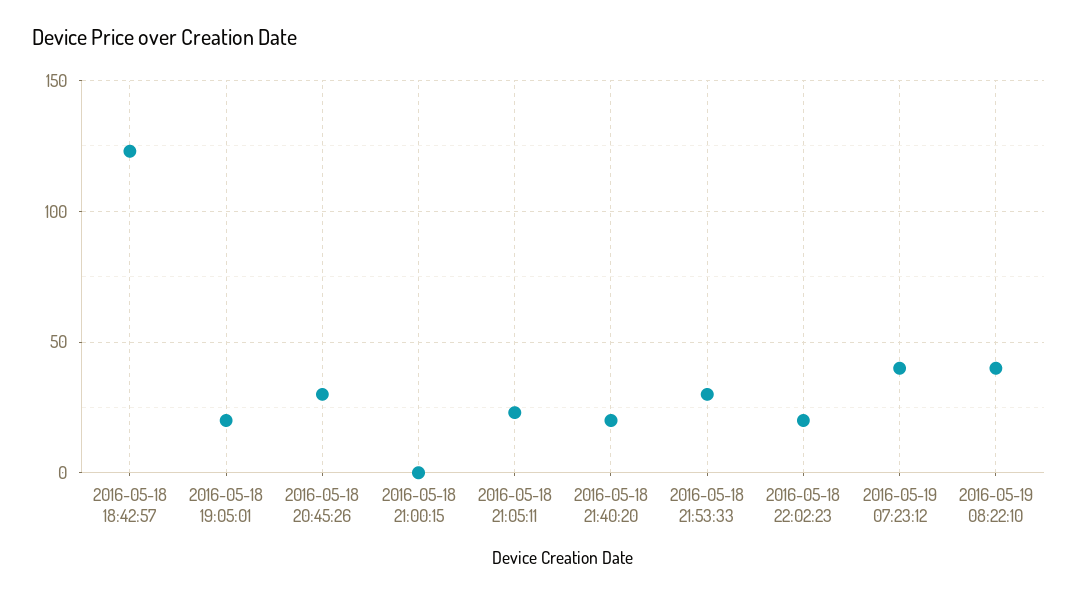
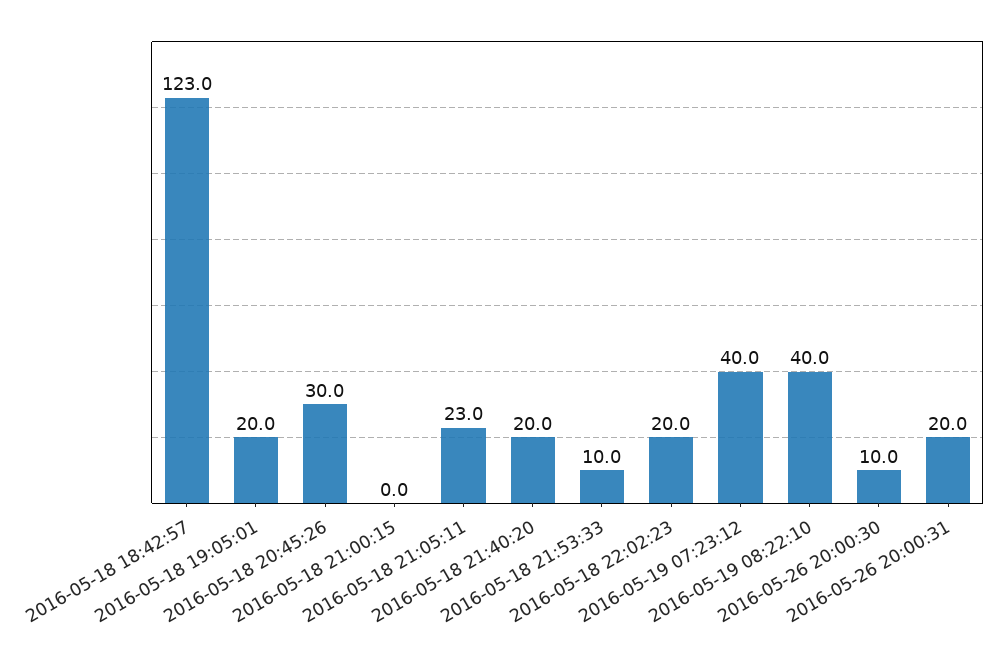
2016-05-18 21:53:33: 30 -> 10
2016-05-26 20:00:30: none -> 10
2016-05-26 20:00:31: none -> 20

